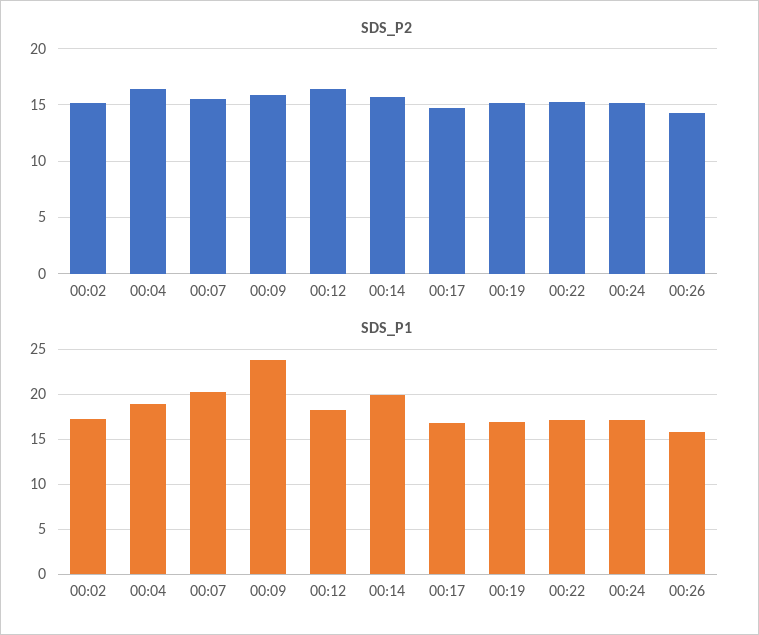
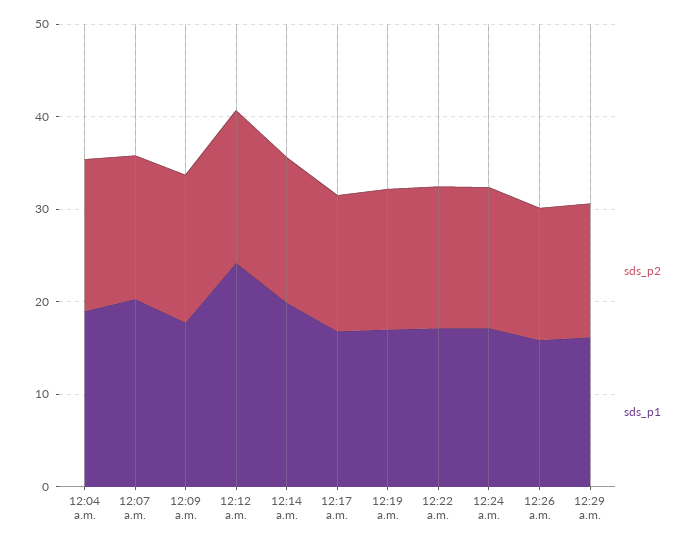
SDS_P2, 00:02: 15 -> none
SDS_P1, 00:02: 17 -> none
SDS_P1, 00:09: 24 -> 18
SDS_P1, 00:12: 18 -> 24
SDS_P2, 12:29 a.m.: none -> 14
SDS_P1, 12:29 a.m.: none -> 16

